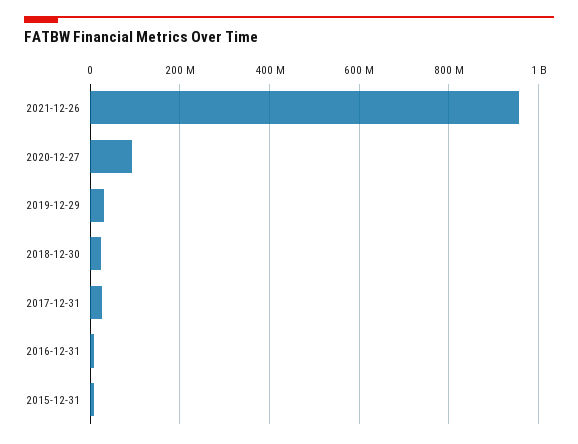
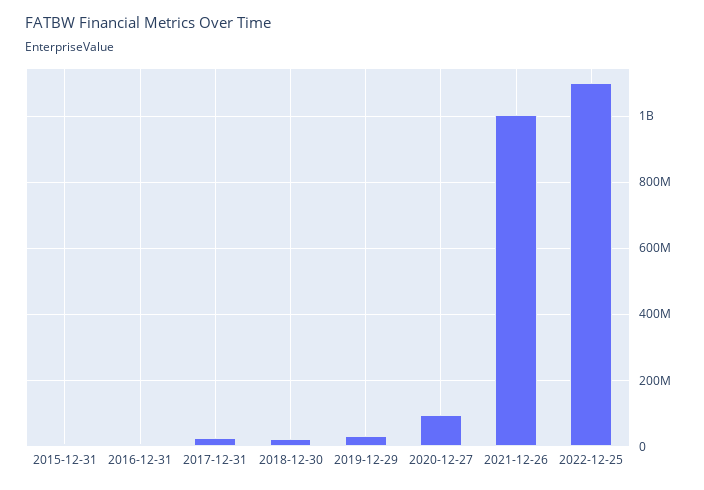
2021-12-26: 960000000 -> 1000000000
2022-12-25: none -> 1100000000

